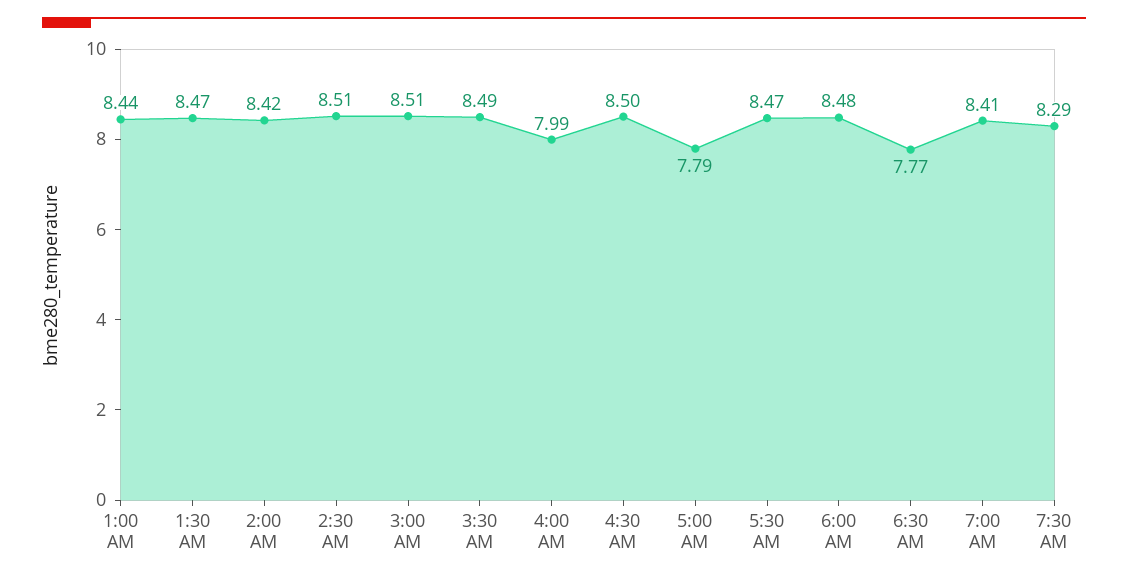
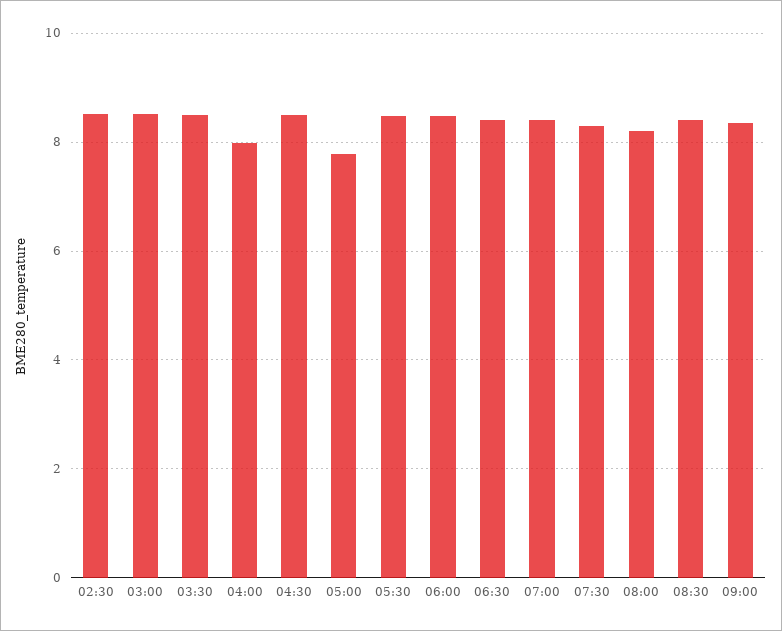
1:00 AM: 8.44 -> none
1:30 AM: 8.47 -> none
2:00 AM: 8.42 -> none
6:30 AM: 7.77 -> 8.4
08:00: none -> 8.2
08:30: none -> 8.4
09:00: none -> 8.4

